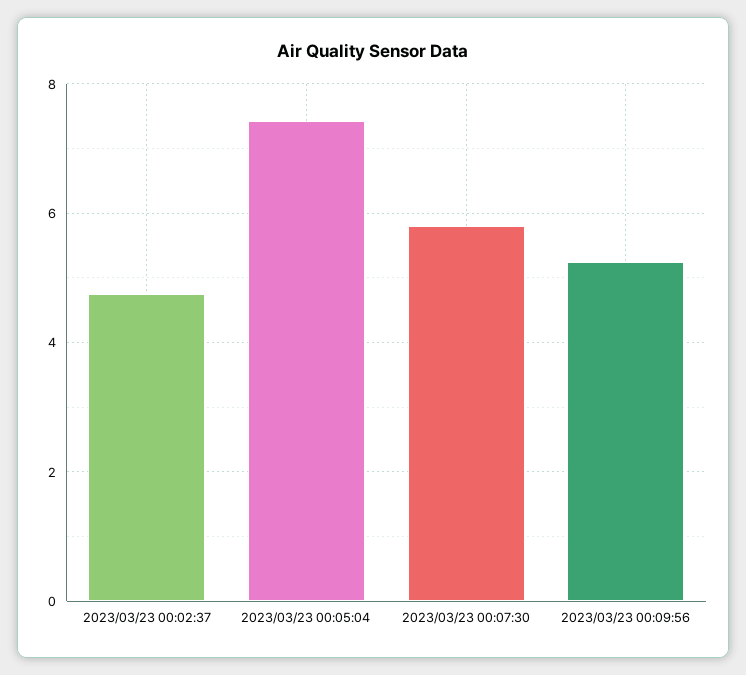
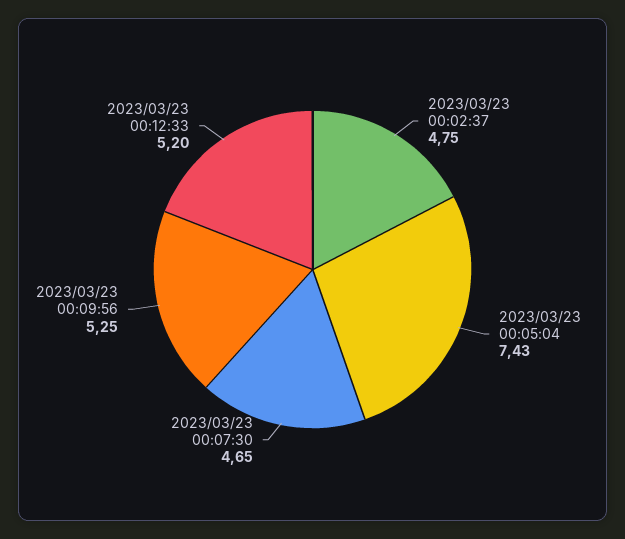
2023/03/23 00:07:30: 5.8 -> 4.65
2023/03/23 00:12:33: none -> 5.2

